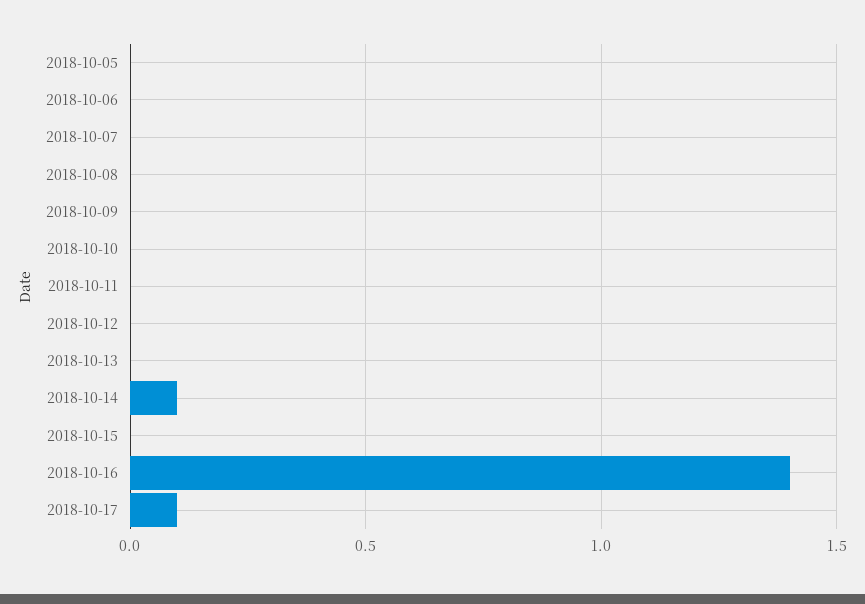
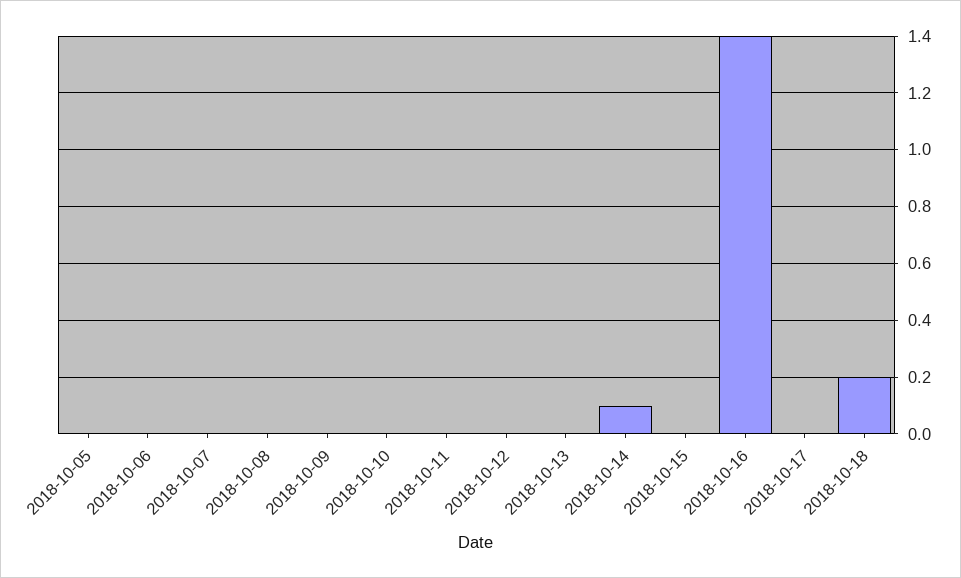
2018-10-17: 0.1 -> 0
2018-10-18: none -> 0.2

